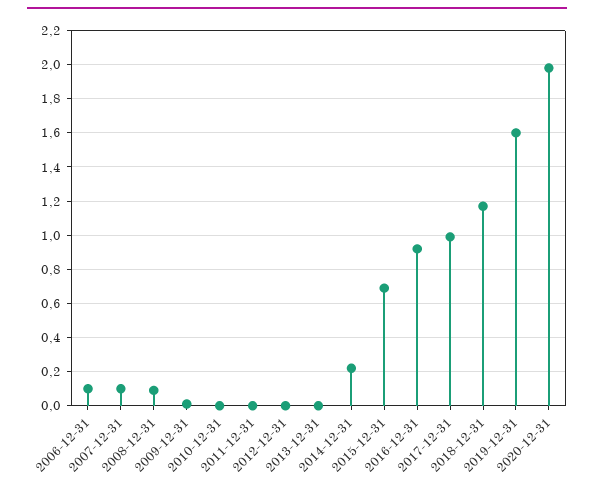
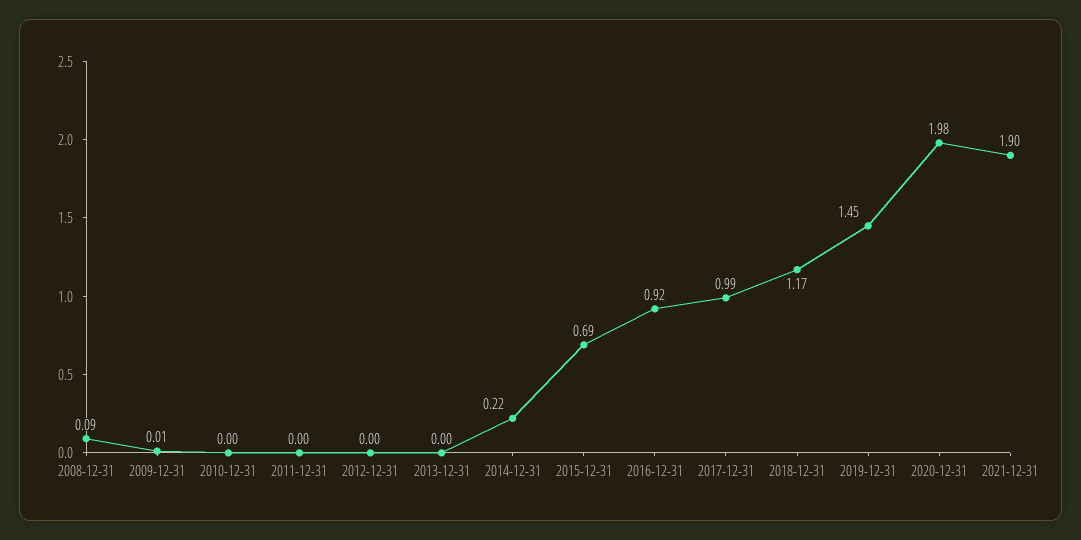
2006-12-31: 0.1 -> none
2007-12-31: 0.1 -> none
2019-12-31: 1.6 -> 1.45
2021-12-31: none -> 1.9

